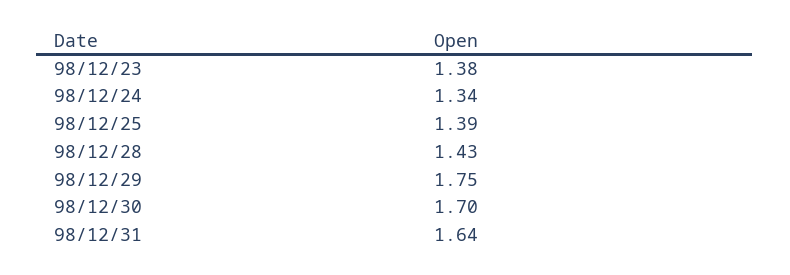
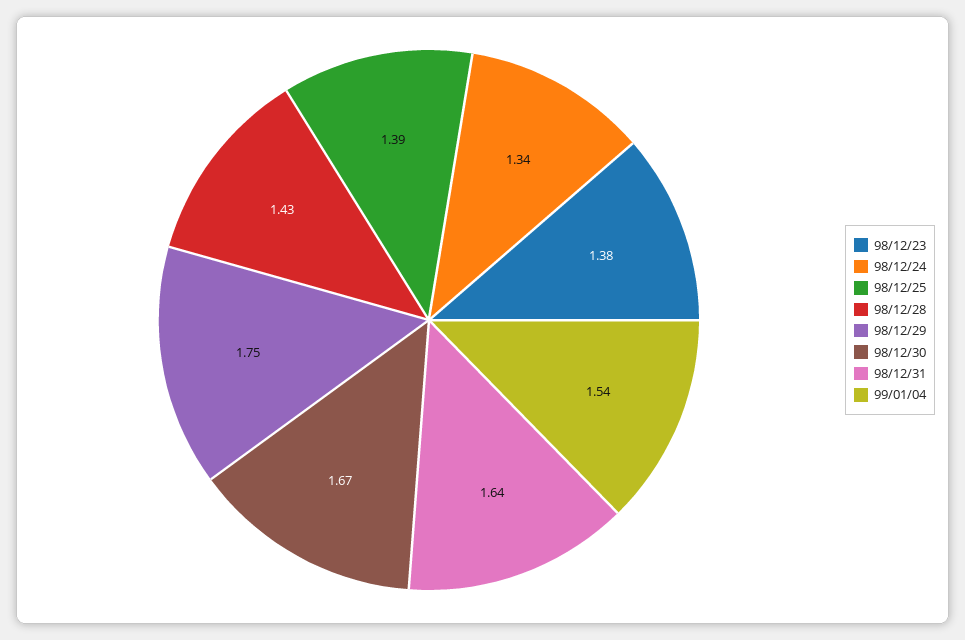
98/12/30: 1.7 -> 1.67
99/01/04: none -> 1.54

